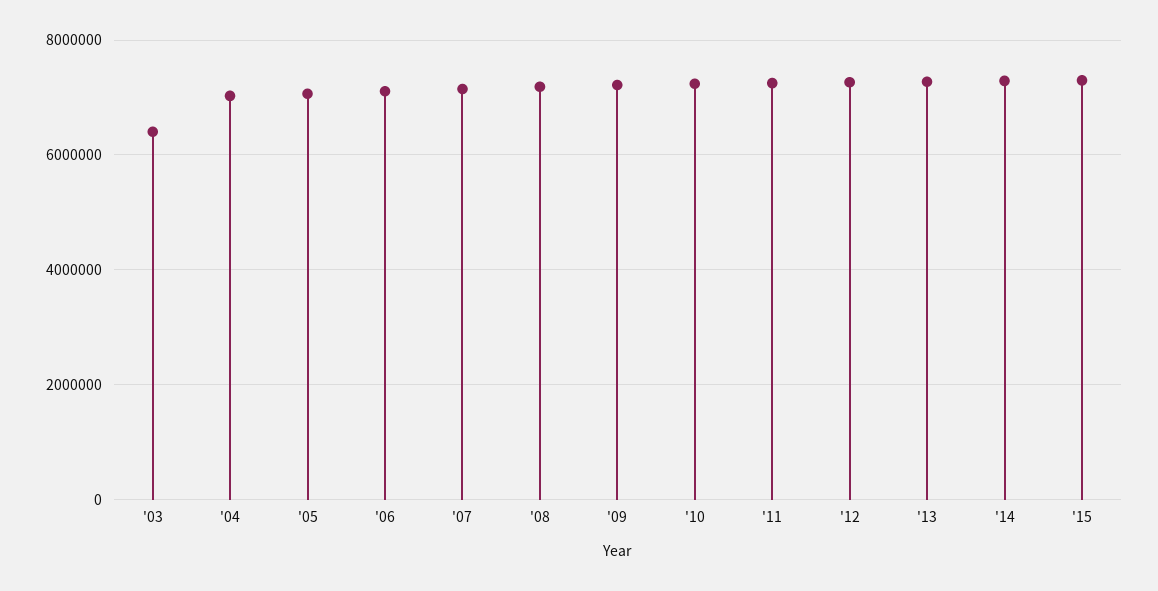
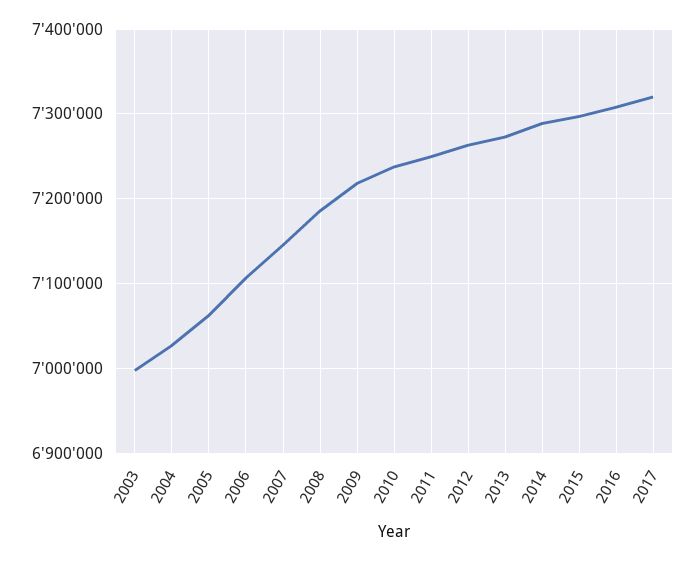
'03: 6400000 -> 7000000
2016: none -> 7310000
2017: none -> 7320000

